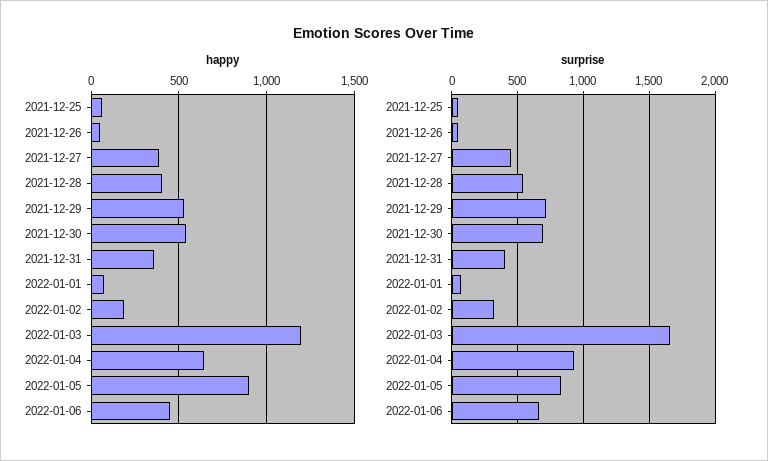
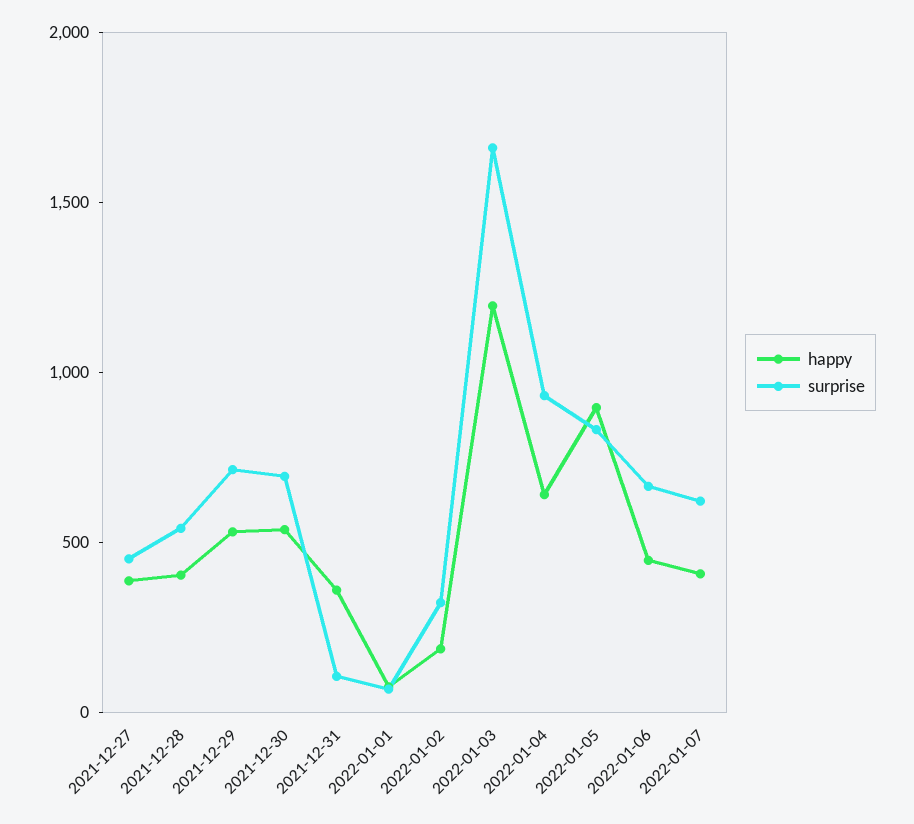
happy, 2021-12-25: 50 -> none
happy, 2021-12-26: 50 -> none
surprise, 2021-12-25: 50 -> none
surprise, 2021-12-26: 50 -> none
surprise, 2021-12-31: 400 -> 100
happy, 2022-01-07: none -> 400
surprise, 2022-01-07: none -> 600

